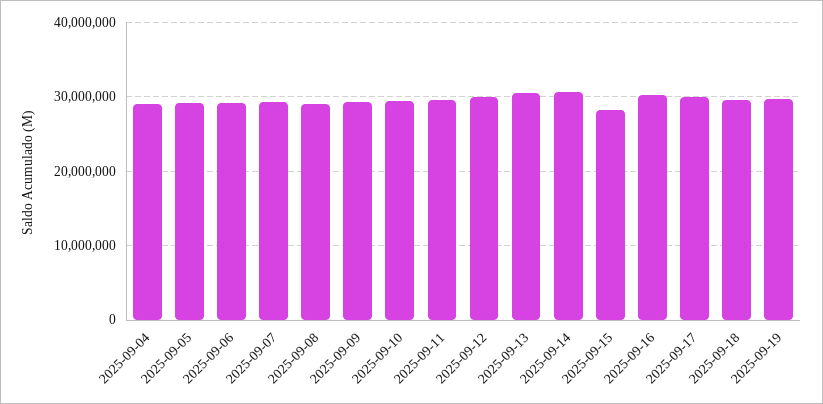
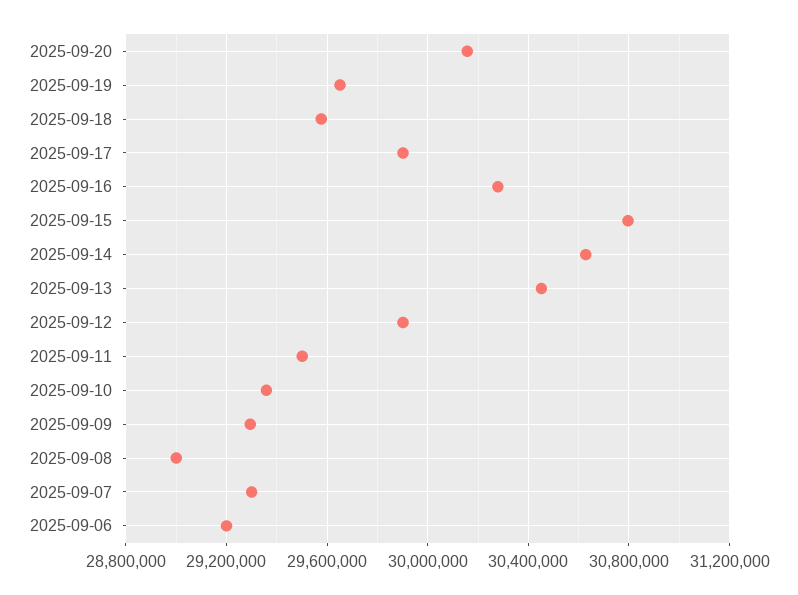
2025-09-04: 29000000 -> none
2025-09-05: 29000000 -> none
2025-09-15: 28000000 -> 30800000
2025-09-20: none -> 30150000

